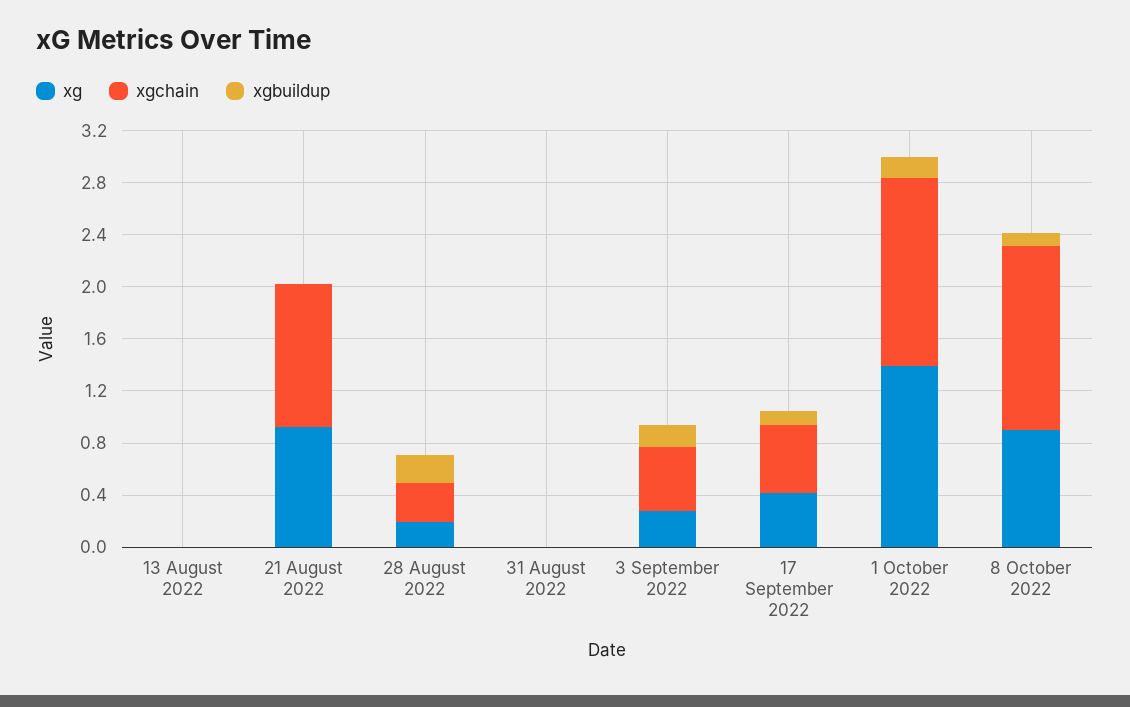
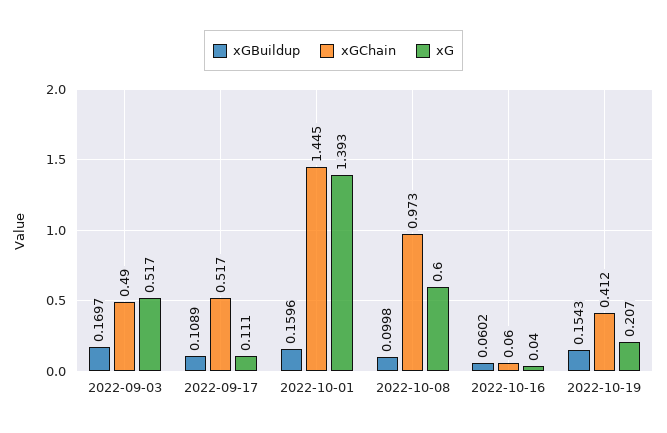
xg, 13 August 2022: 0 -> none
xgchain, 13 August 2022: 0 -> none
xgbuildup, 13 August 2022: 0 -> none
xg, 21 August 2022: 0.9 -> none
xgchain, 21 August 2022: 1.1 -> none
xgbuildup, 21 August 2022: 0 -> none
xg, 28 August 2022: 0.2 -> none
xgchain, 28 August 2022: 0.3 -> none
xgbuildup, 28 August 2022: 0.2 -> none
xg, 31 August 2022: 0 -> none
xgchain, 31 August 2022: 0 -> none
xgbuildup, 31 August 2022: 0 -> none
xg, 3 September 2022: 0.3 -> 0.517
xg, 17 September 2022: 0.4 -> 0.111
xg, 8 October 2022: 0.9 -> 0.6
xgchain, 8 October 2022: 1.4 -> 0.973
xgbuildup, 2022-10-16: none -> 0.0602
xgchain, 2022-10-16: none -> 0.06
xg, 2022-10-16: none -> 0.04
xgbuildup, 2022-10-19: none -> 0.1543
xgchain, 2022-10-19: none -> 0.412
xg, 2022-10-19: none -> 0.207

